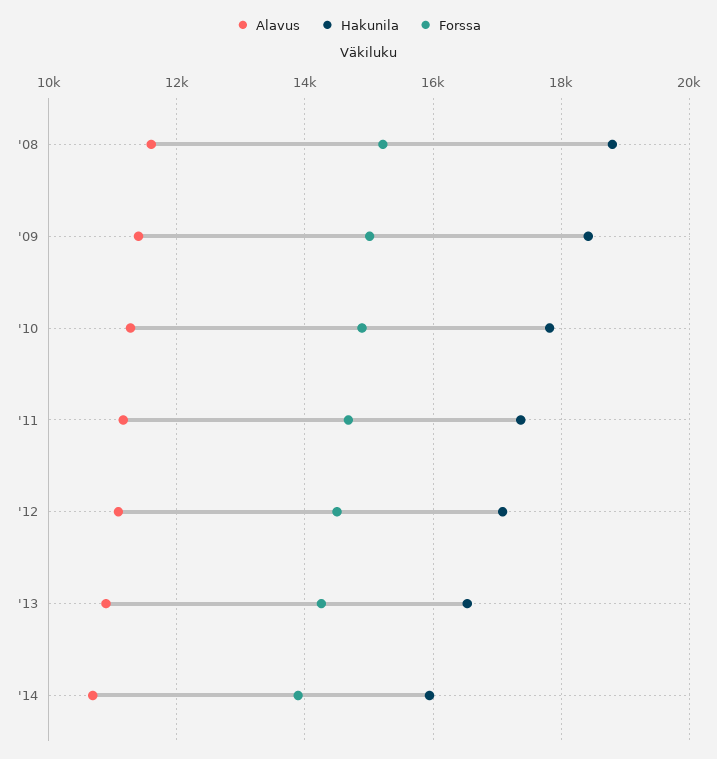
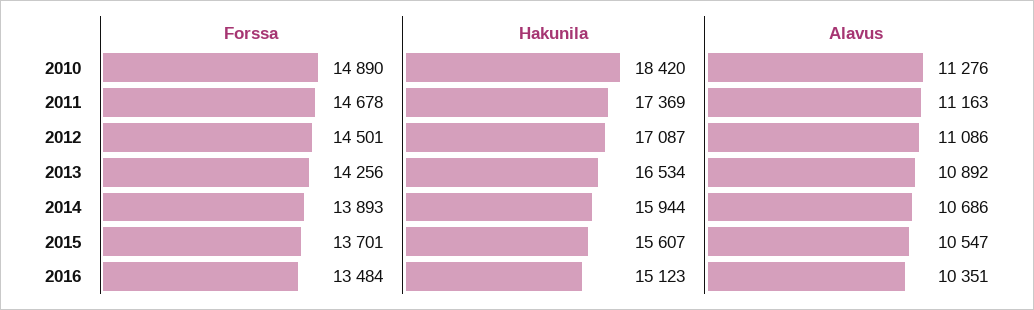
Alavus, '08: 11600 -> none
Hakunila, '08: 18800 -> none
Forssa, '08: 15200 -> none
Alavus, '09: 11400 -> none
Hakunila, '09: 18400 -> none
Forssa, '09: 15000 -> none
Hakunila, '10: 17800 -> 18420
Forssa, 2015: none -> 13701
Hakunila, 2015: none -> 15607
Alavus, 2015: none -> 10547
Forssa, 2016: none -> 13484
Hakunila, 2016: none -> 15123
Alavus, 2016: none -> 10351

